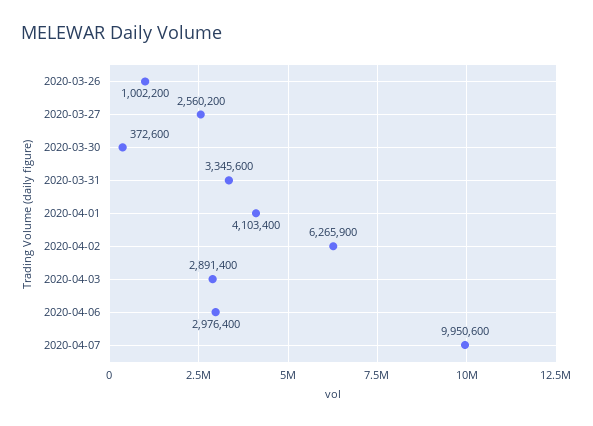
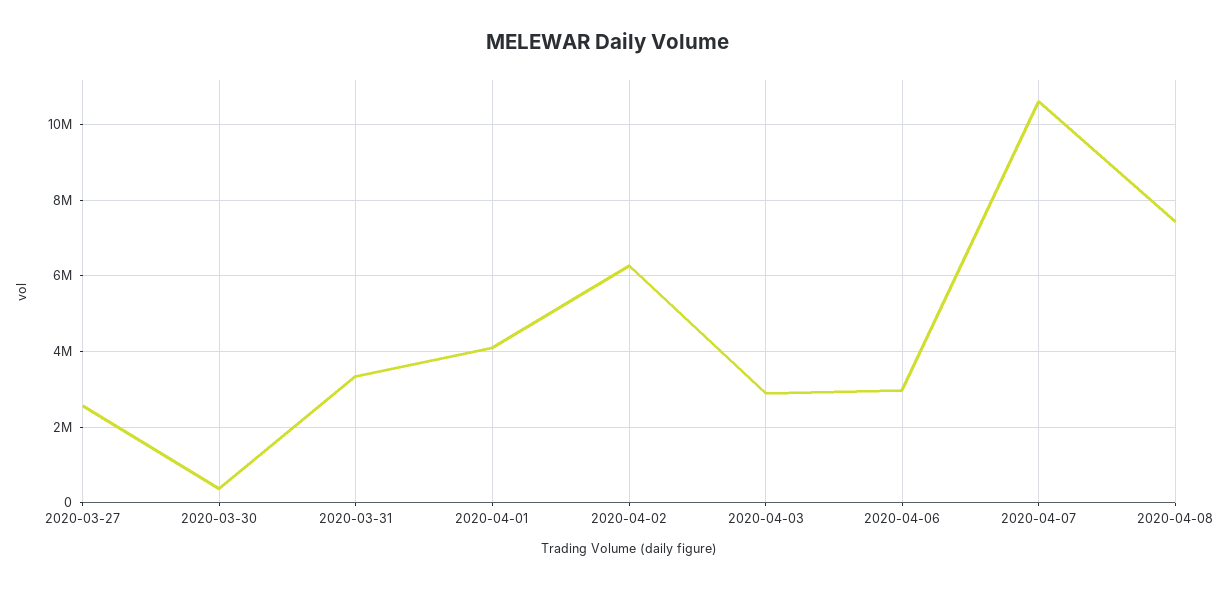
2020-03-26: 1002200 -> none
2020-04-07: 9950600 -> 10600000
2020-04-08: none -> 7400000

